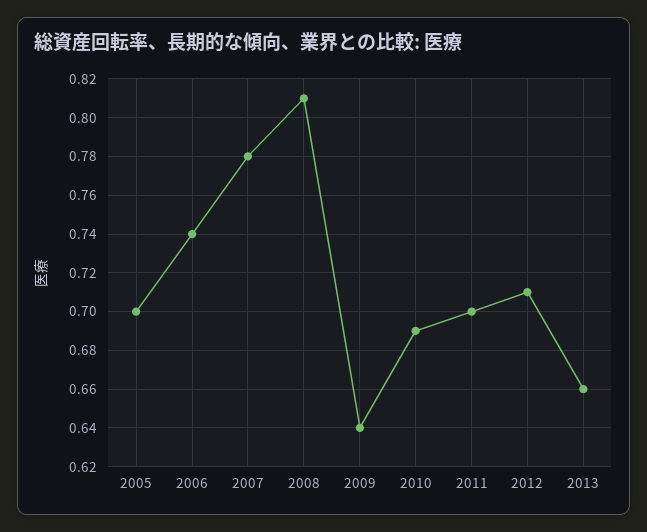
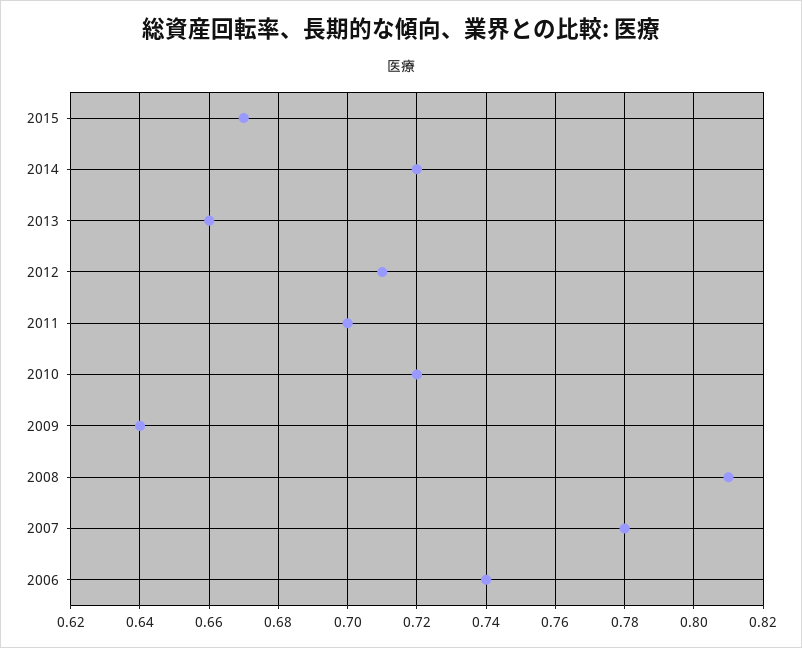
2005: 0.7 -> none
2010: 0.69 -> 0.72
2015: none -> 0.67
2014: none -> 0.72

